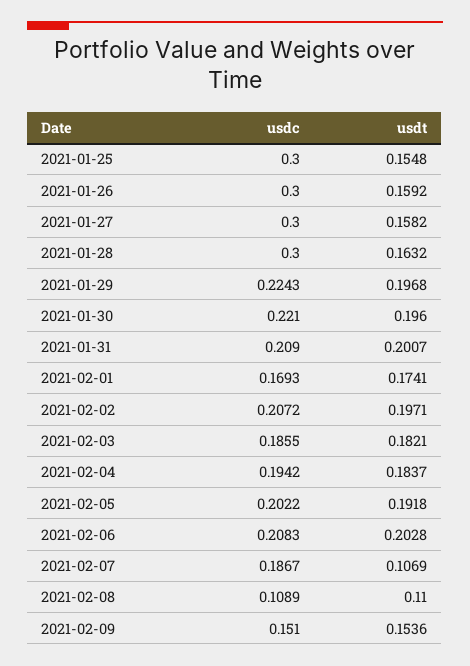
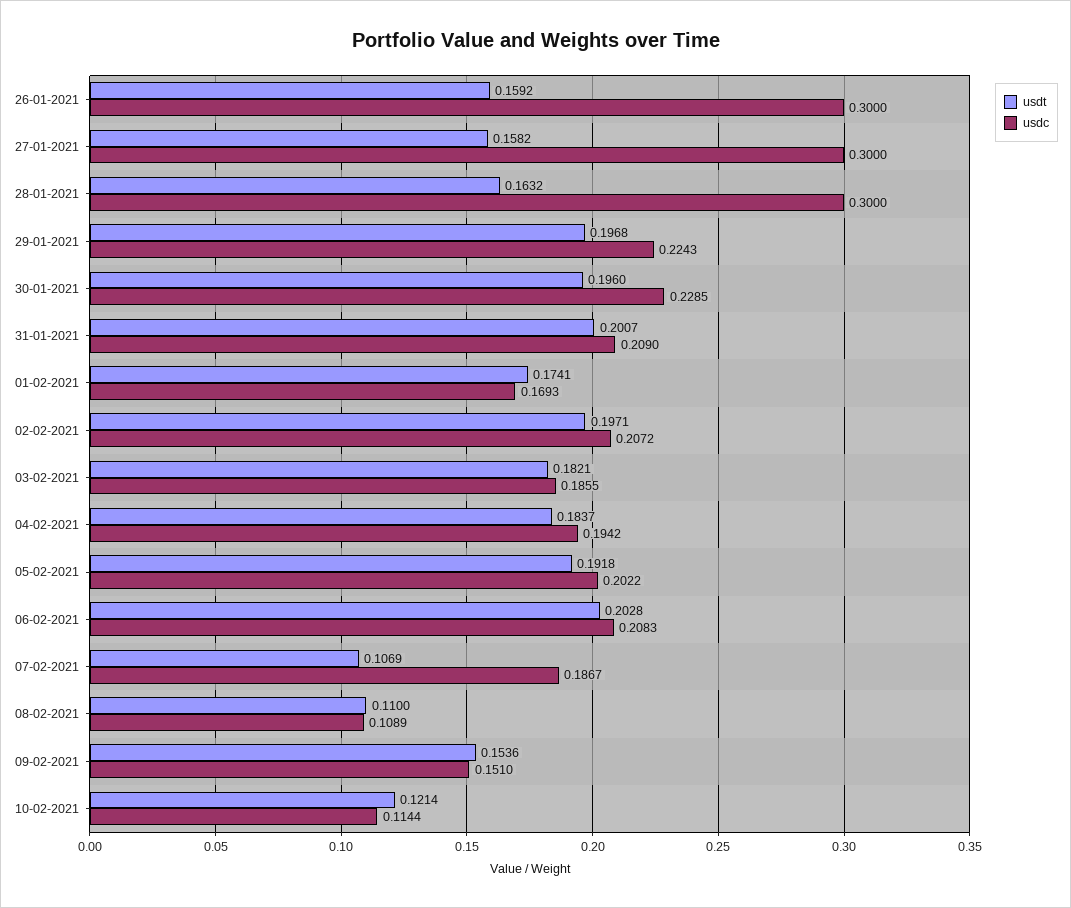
usdc, 2021-01-25: 0.3 -> none
usdt, 2021-01-25: 0.1548 -> none
usdc, 2021-01-30: 0.221 -> 0.2285
usdt, 10-02-2021: none -> 0.1214
usdc, 10-02-2021: none -> 0.1144

